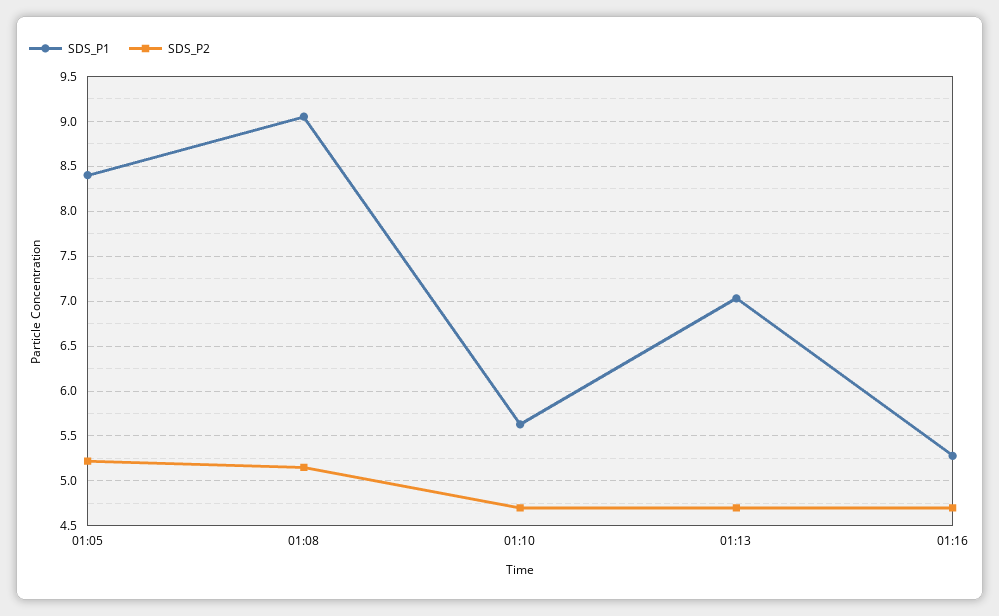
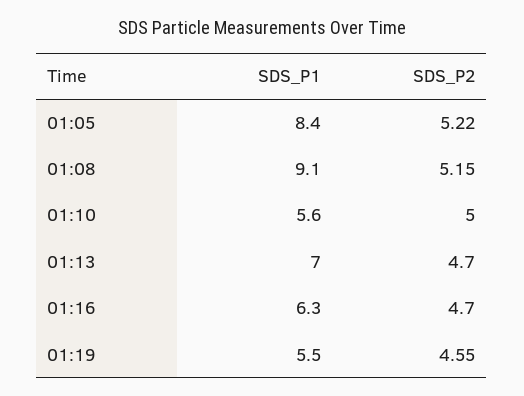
SDS_P2, 01:10: 4.7 -> 5
SDS_P1, 01:16: 5.3 -> 6.3
SDS_P1, 01:19: none -> 5.5
SDS_P2, 01:19: none -> 4.55

